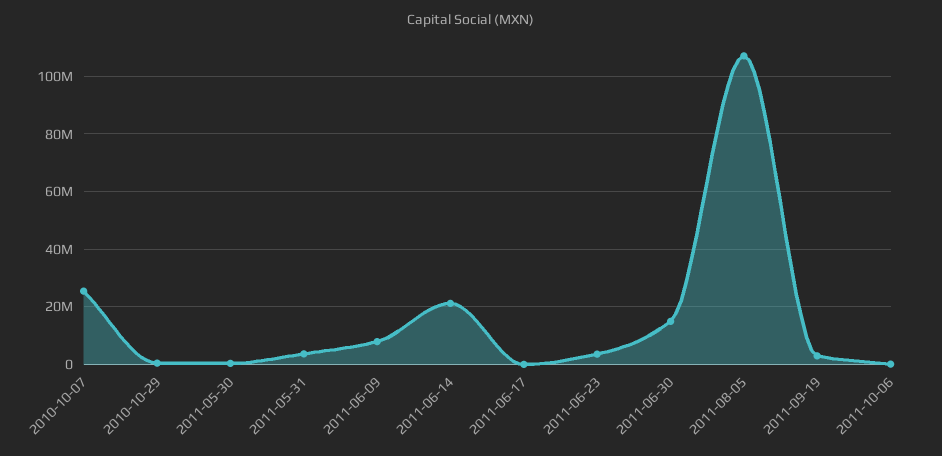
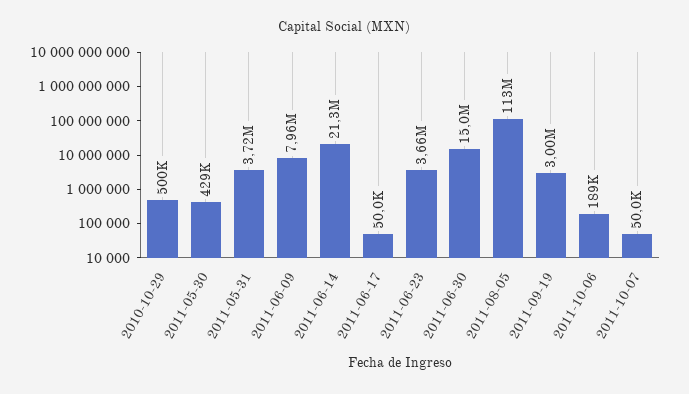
2010-10-07: 25000000 -> none
2011-08-05: 107500000 -> 113000000
2011-10-07: none -> 50000

